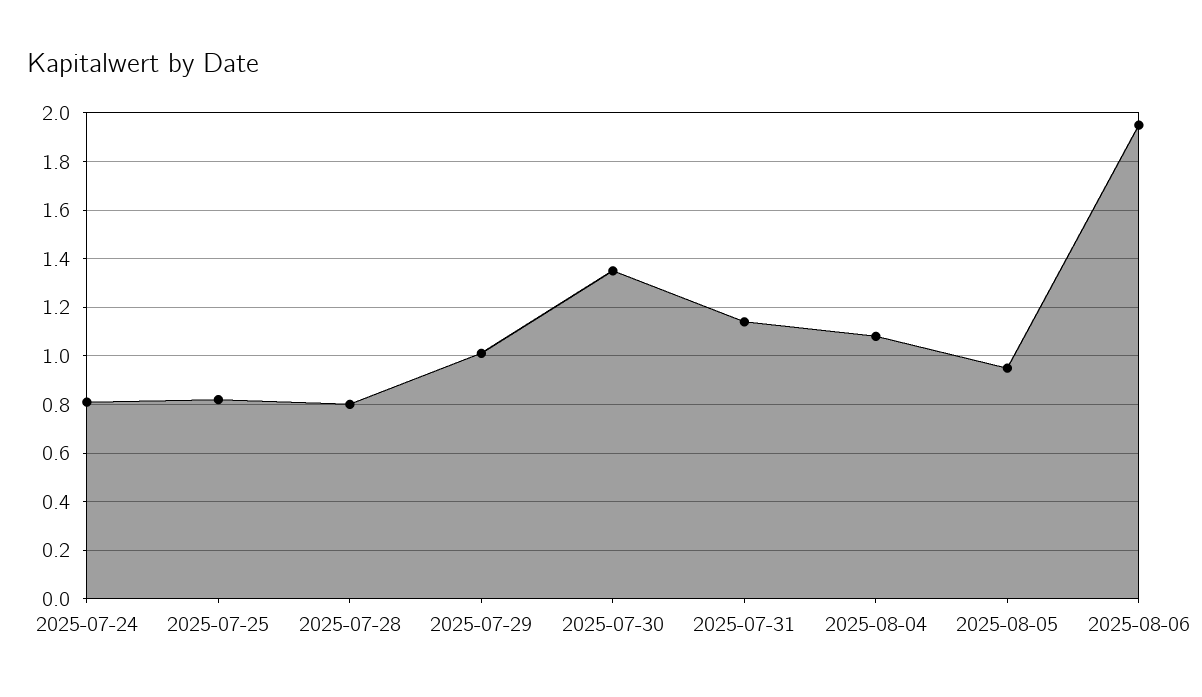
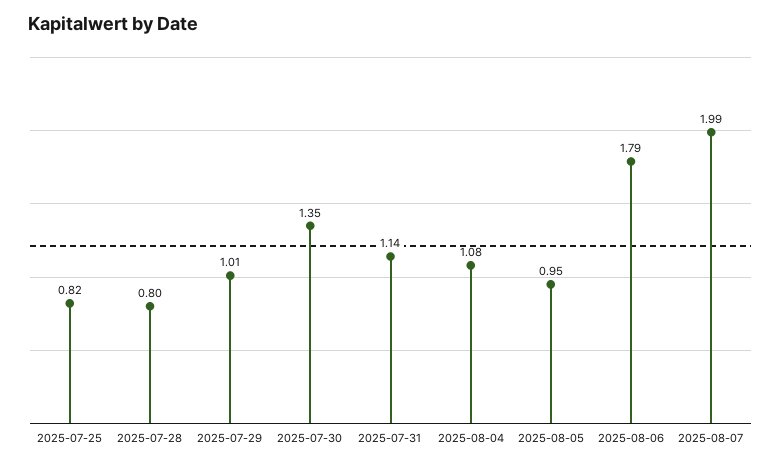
2025-07-24: 0.8 -> none
2025-08-06: 1.95 -> 1.79
2025-08-07: none -> 1.99

